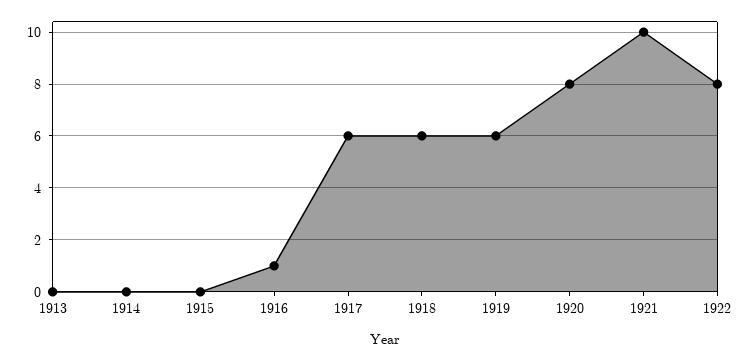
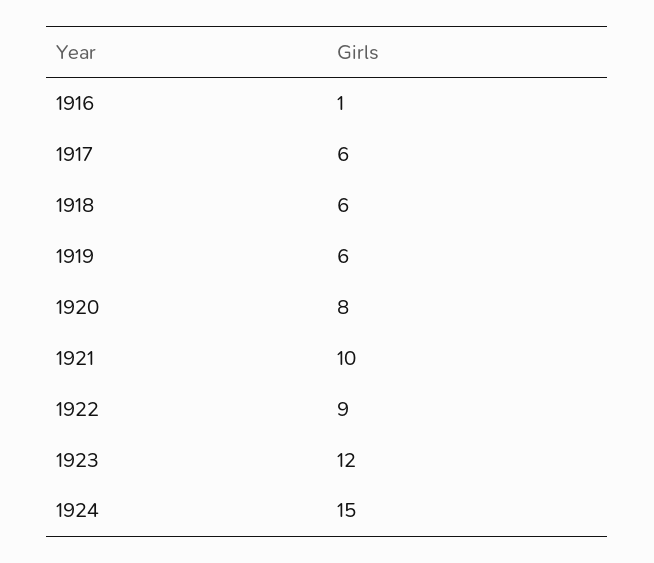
1913: 0 -> none
1914: 0 -> none
1915: 0 -> none
1922: 8 -> 9
1923: none -> 12
1924: none -> 15

